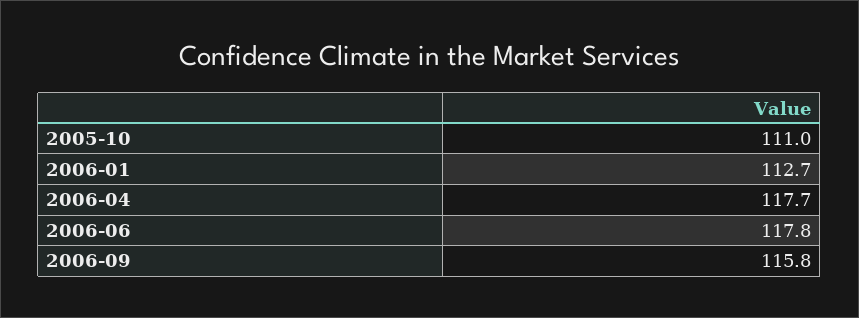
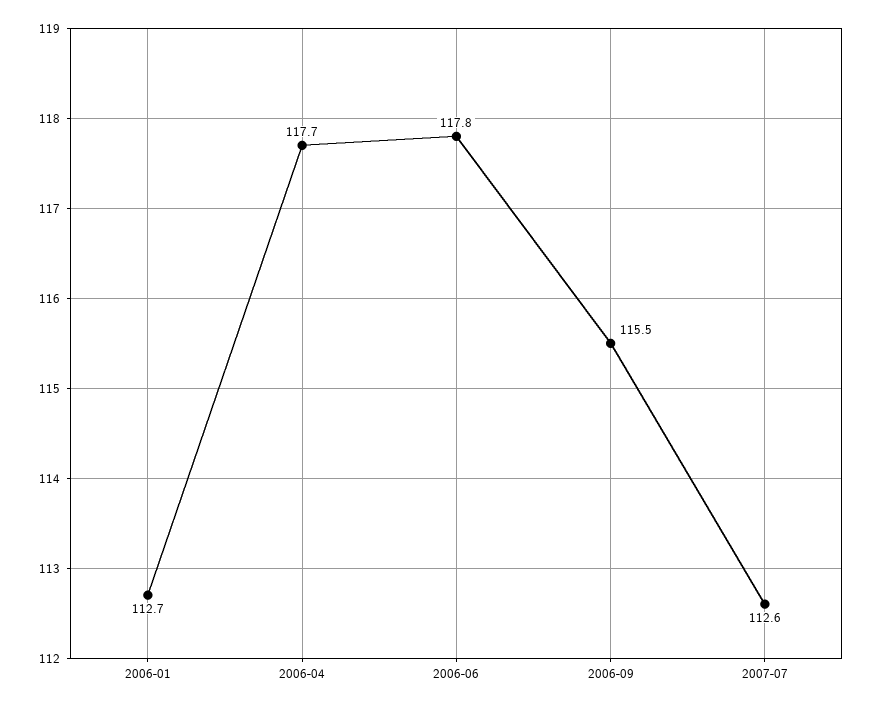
2005-10: 111 -> none
2006-09: 115.8 -> 115.5
2007-07: none -> 112.6

